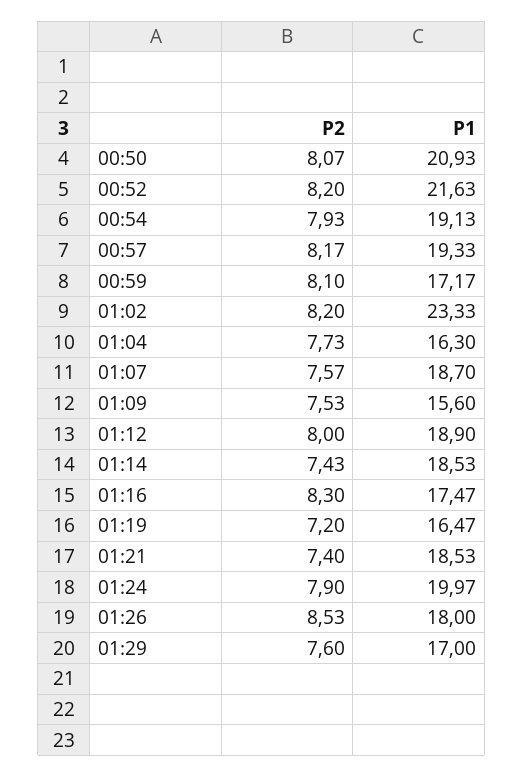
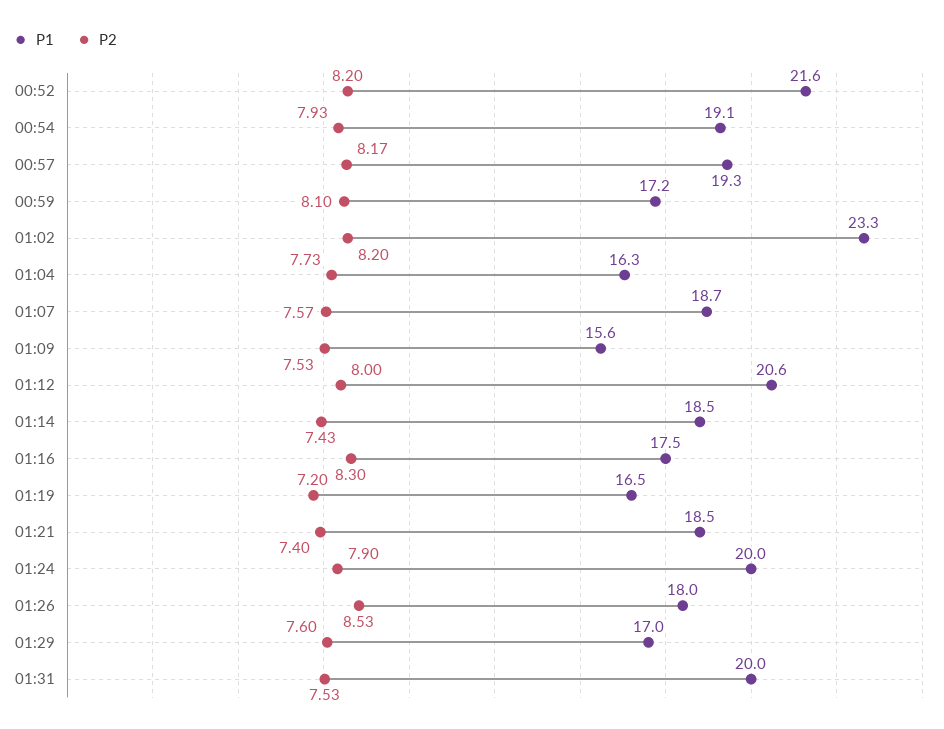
P2, 00:50: 8.07 -> none
P1, 00:50: 20.93 -> none
P1, 01:12: 18.9 -> 20.6
P1, 01:31: none -> 20
P2, 01:31: none -> 7.53

